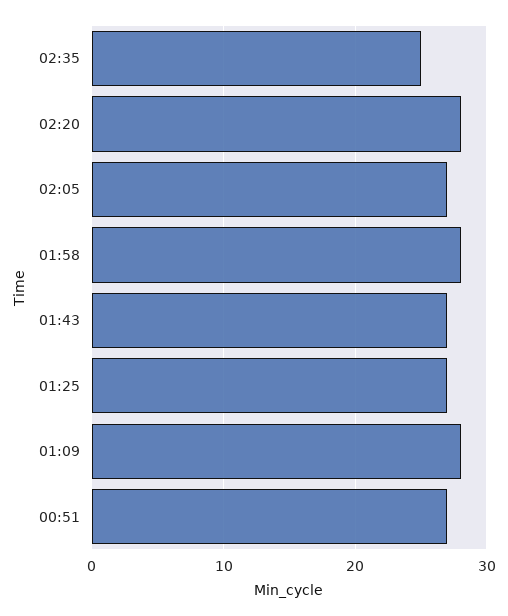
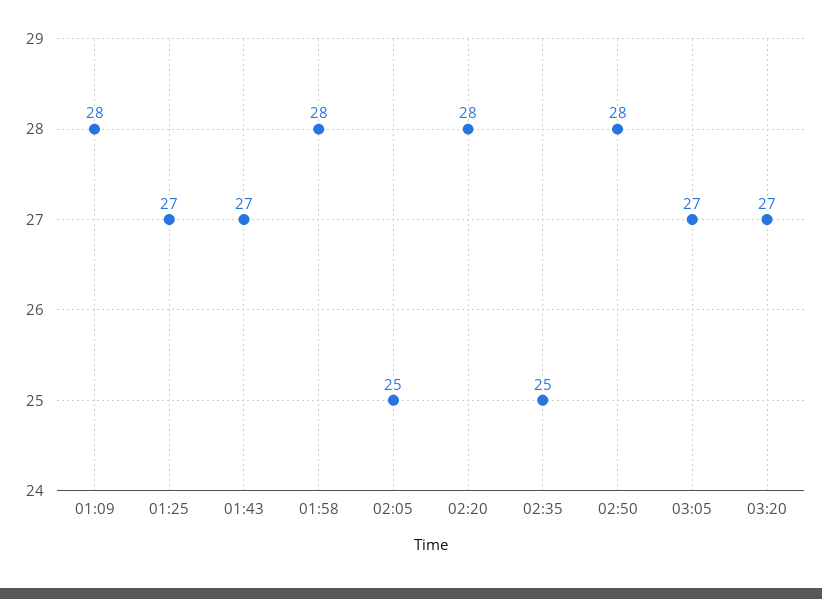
02:05: 27 -> 25
00:51: 27 -> none
02:50: none -> 28
03:05: none -> 27
03:20: none -> 27

